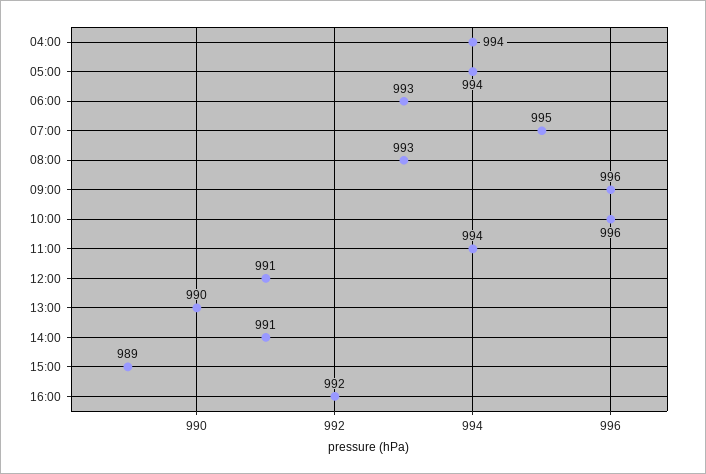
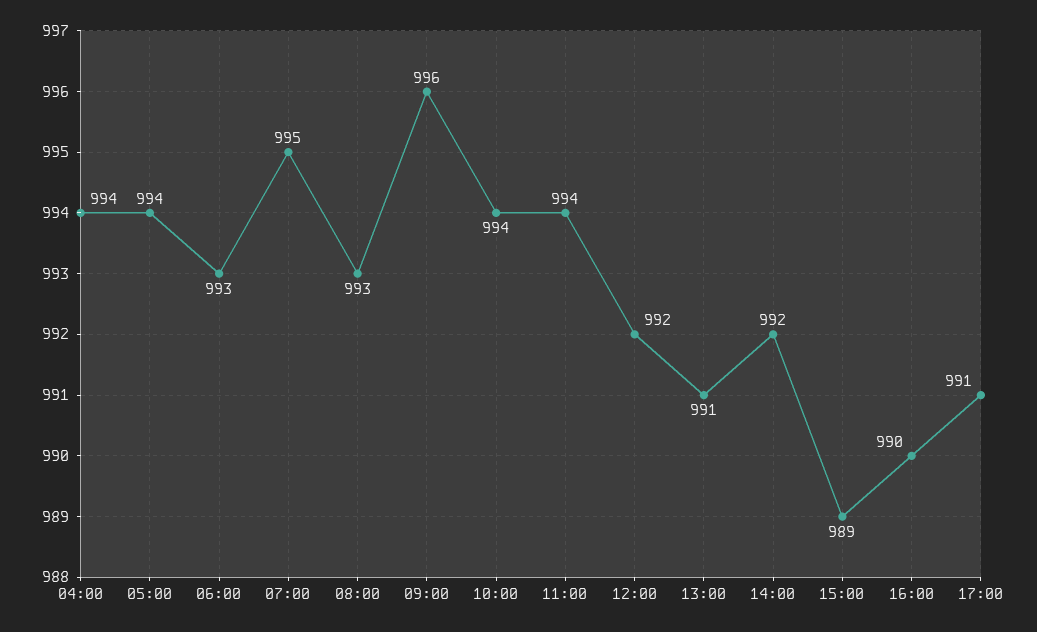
10:00: 996 -> 994
12:00: 991 -> 992
13:00: 990 -> 991
14:00: 991 -> 992
16:00: 992 -> 990
17:00: none -> 991

